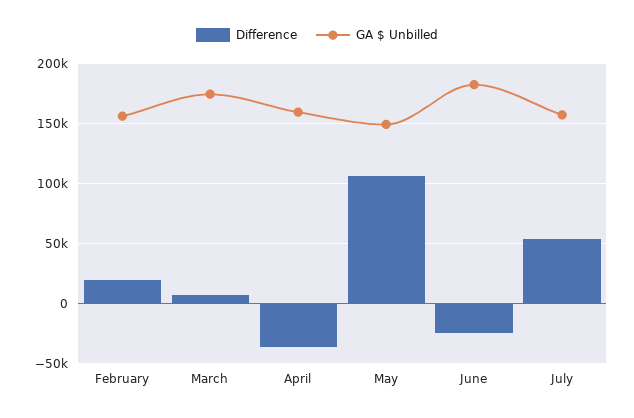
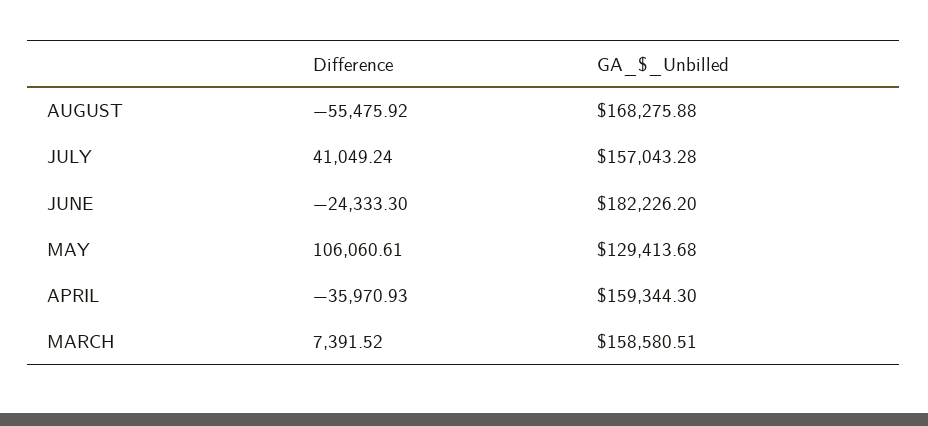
Difference, February: 20000 -> none
GA $ Unbilled, February: 155000 -> none
GA $ Unbilled, March: 175000 -> 158580.51
GA $ Unbilled, May: 150000 -> 129413.68
Difference, July: 55000 -> 41049.24
Difference, AUGUST: none -> -55475.92
GA $ Unbilled, AUGUST: none -> 168275.88

